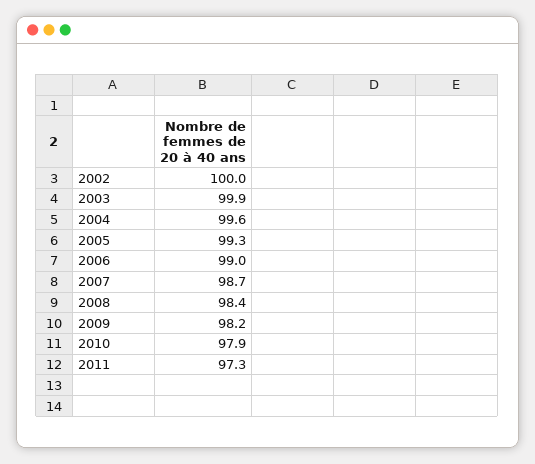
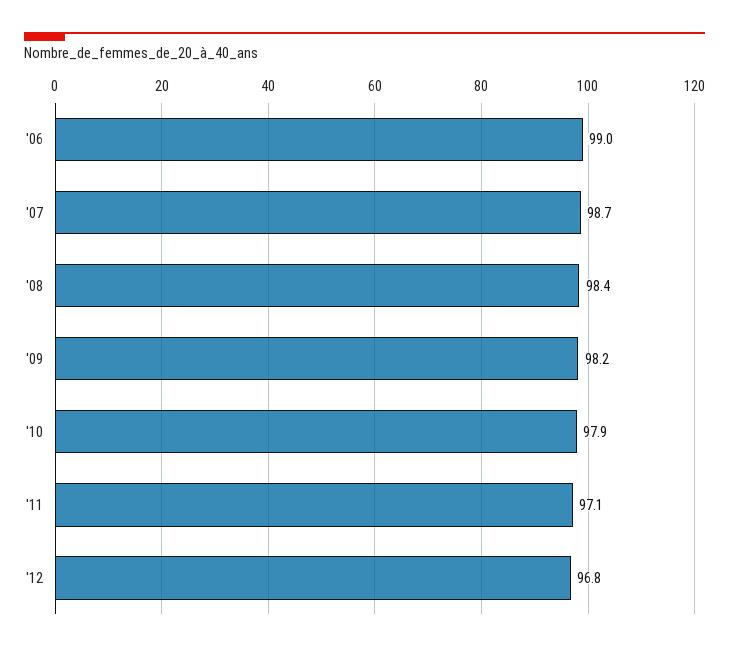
2002: 100 -> none
2003: 99.9 -> none
2004: 99.6 -> none
2005: 99.3 -> none
2011: 97.3 -> 97.1
'12: none -> 96.8

